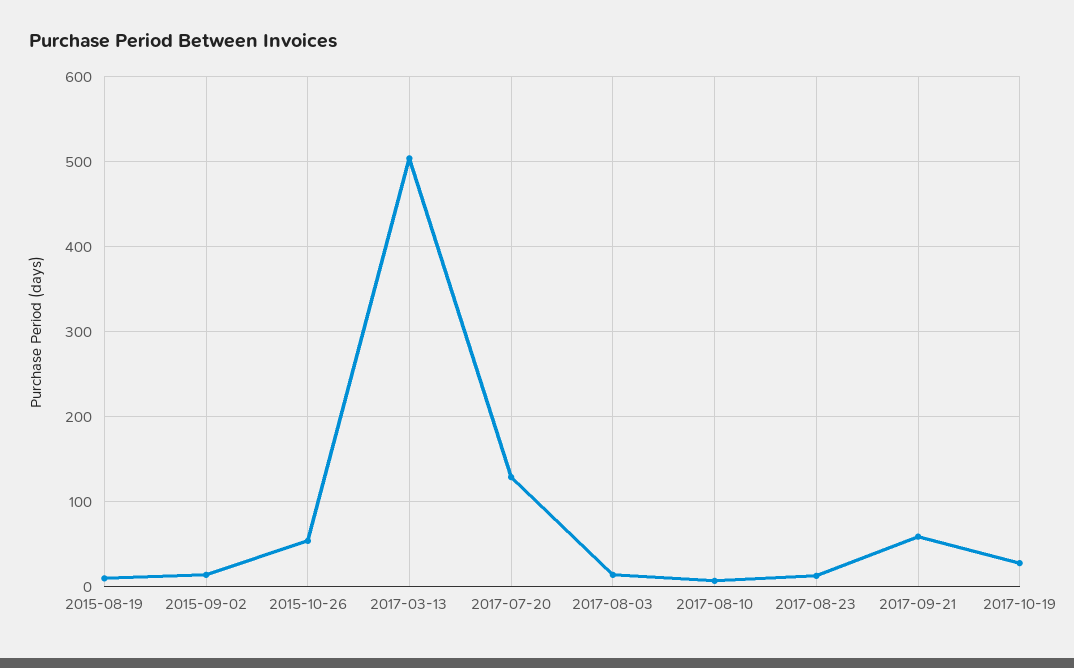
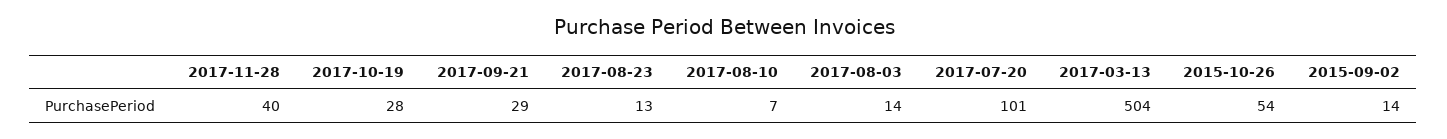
2015-08-19: 10 -> none
2017-07-20: 130 -> 101
2017-09-21: 60 -> 29
2017-11-28: none -> 40

